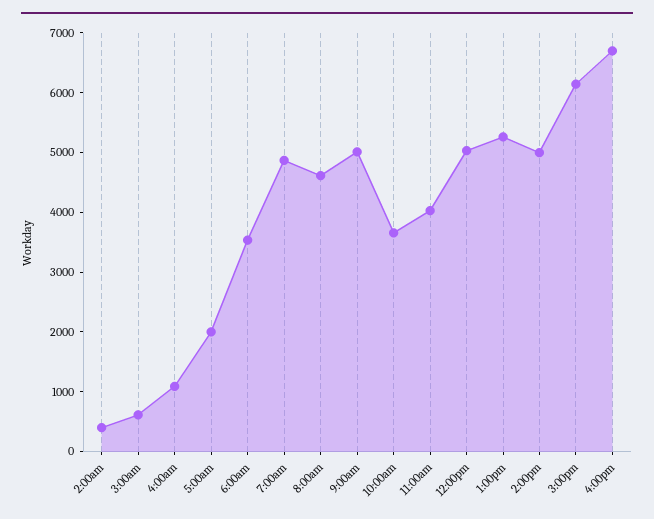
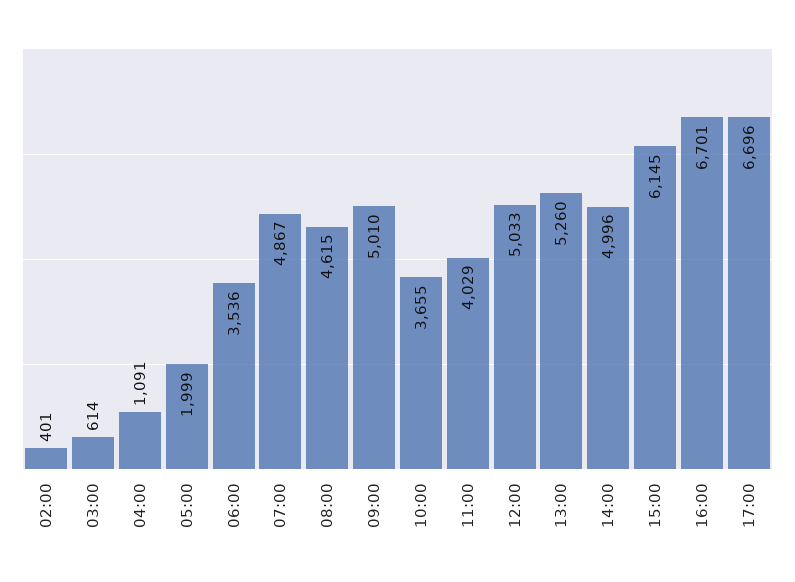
17:00: none -> 6696

